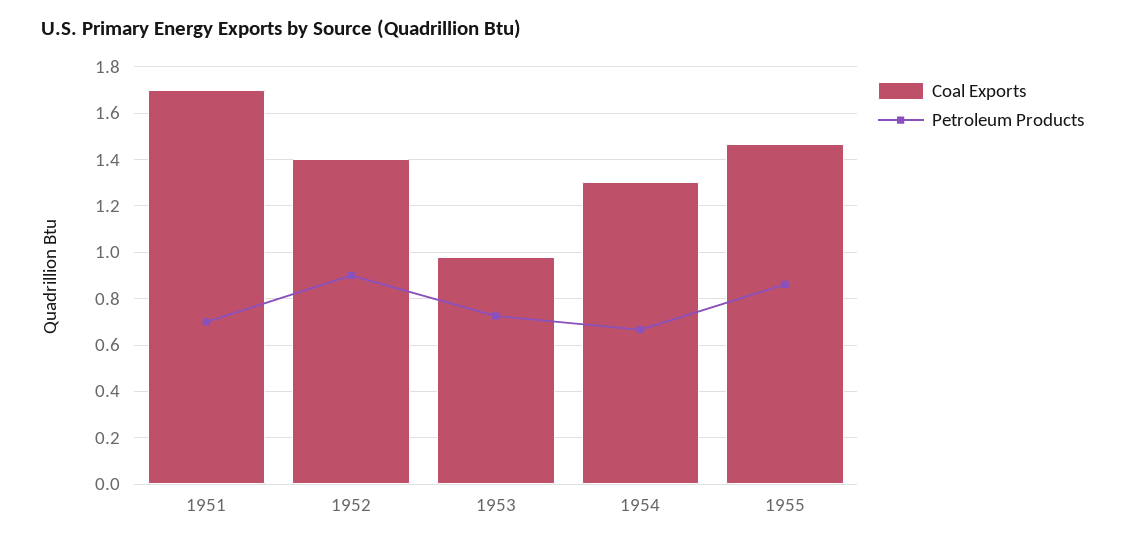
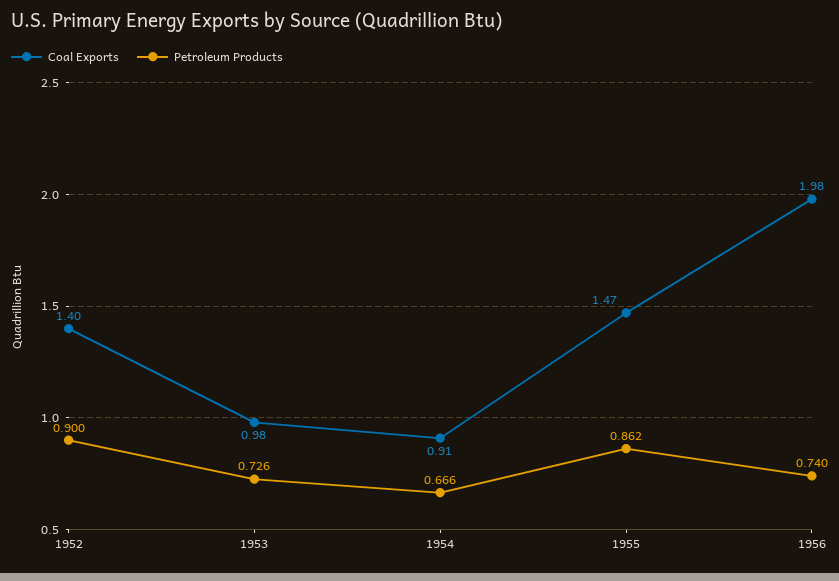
Coal Exports, 1951: 1.7 -> none
Petroleum Products, 1951: 0.7 -> none
Coal Exports, 1954: 1.3 -> 0.91
Coal Exports, 1956: none -> 1.98
Petroleum Products, 1956: none -> 0.74

